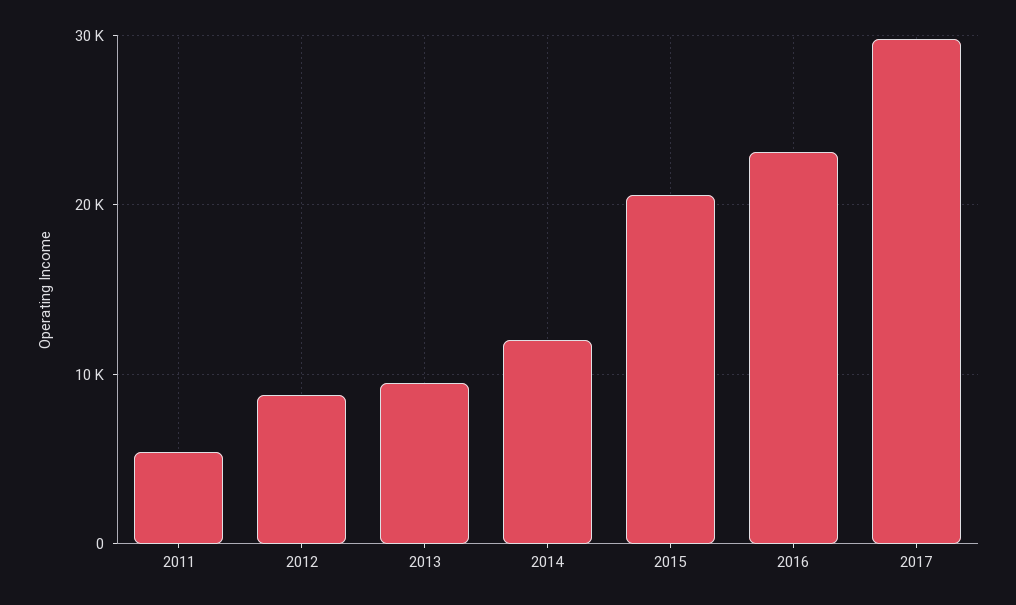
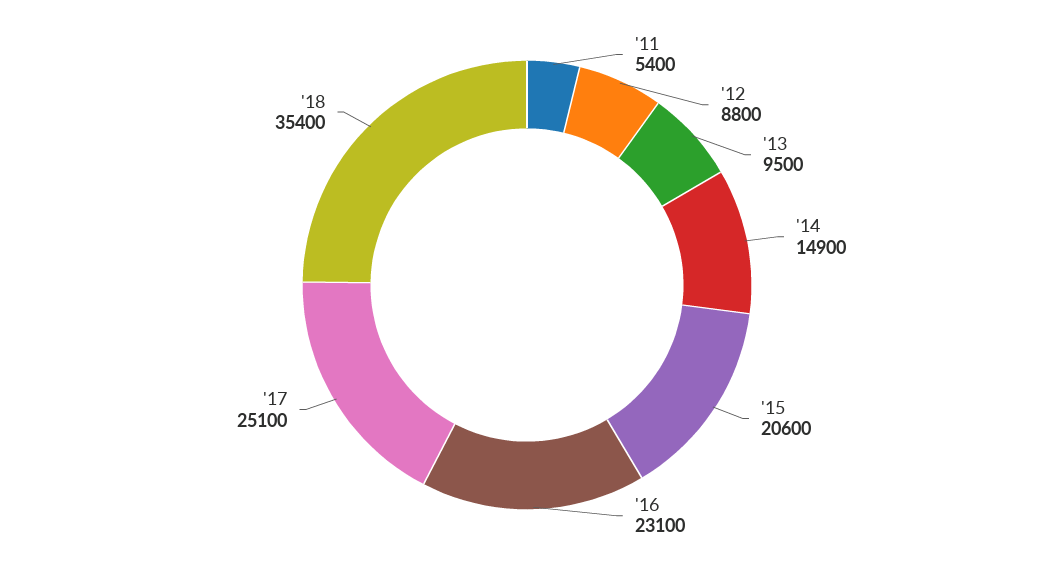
2014: 12000 -> 14900
2017: 30000 -> 25100
'18: none -> 35400

